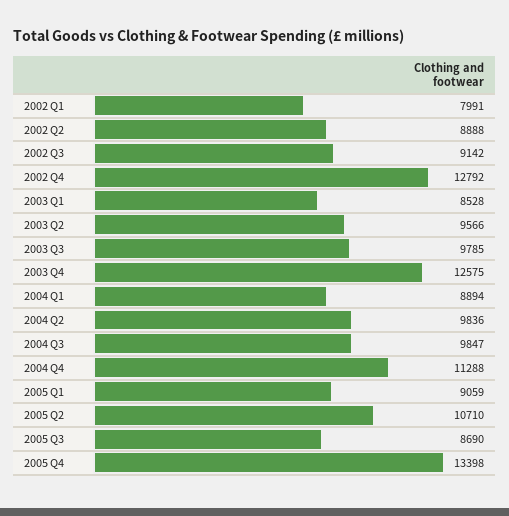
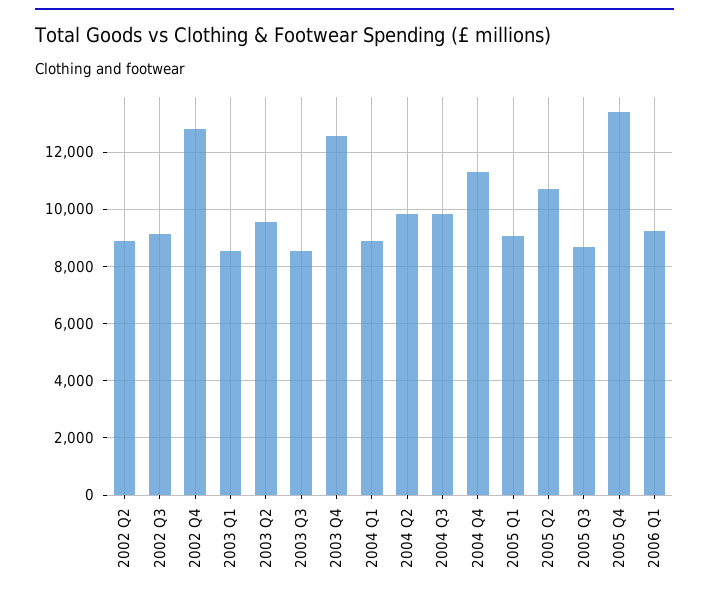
2002 Q1: 7991 -> none
2003 Q3: 9785 -> 8500
2006 Q1: none -> 9250

